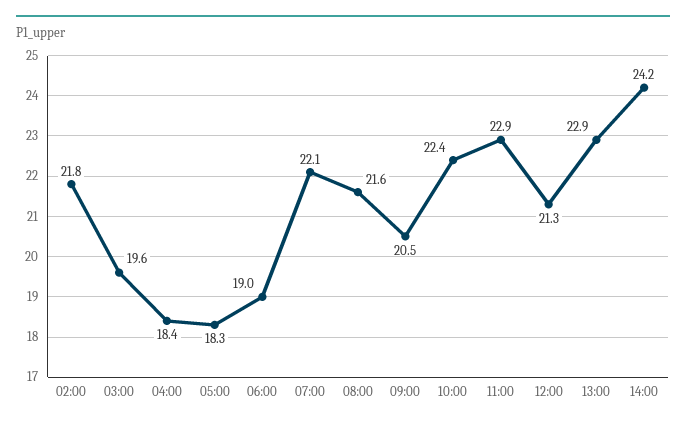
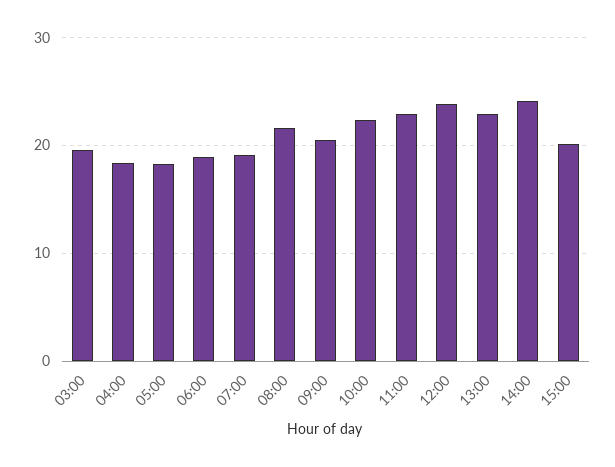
02:00: 21.8 -> none
07:00: 22.1 -> 19
12:00: 21.3 -> 24
15:00: none -> 20

